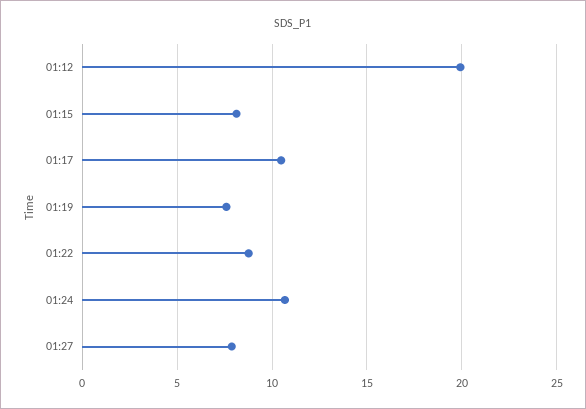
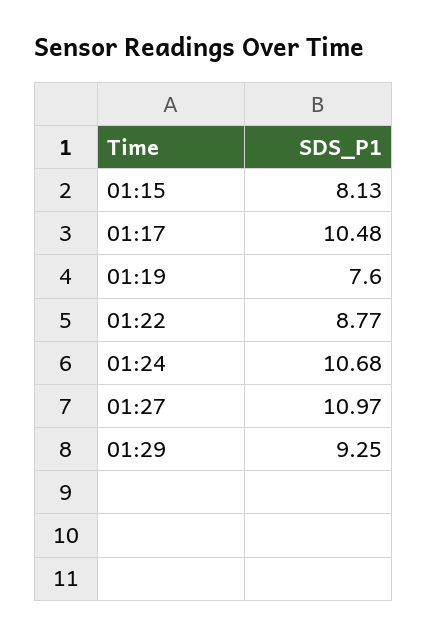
01:12: 20 -> none
01:27: 8 -> 10.97
01:29: none -> 9.25

